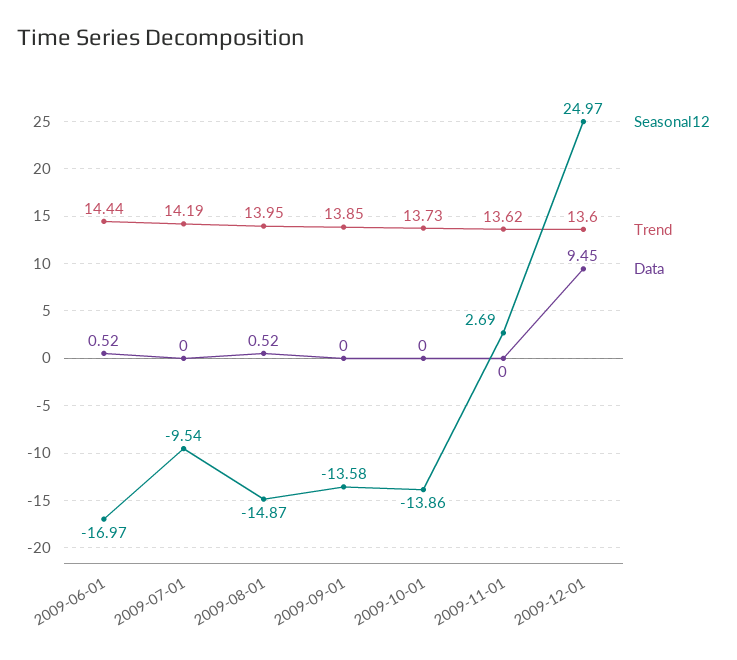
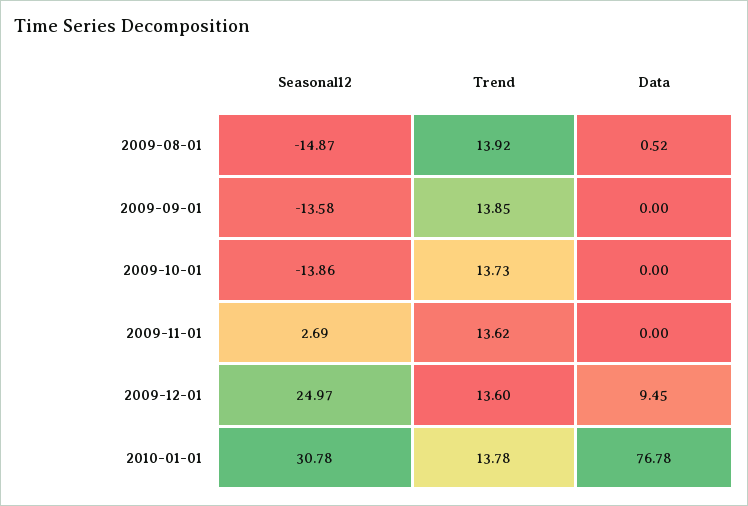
Seasonal12, 2009-06-01: -16.97 -> none
Trend, 2009-06-01: 14.44 -> none
Data, 2009-06-01: 0.52 -> none
Seasonal12, 2009-07-01: -9.54 -> none
Trend, 2009-07-01: 14.19 -> none
Data, 2009-07-01: 0 -> none
Trend, 2009-08-01: 13.95 -> 13.92
Seasonal12, 2010-01-01: none -> 30.78
Trend, 2010-01-01: none -> 13.78
Data, 2010-01-01: none -> 76.78

